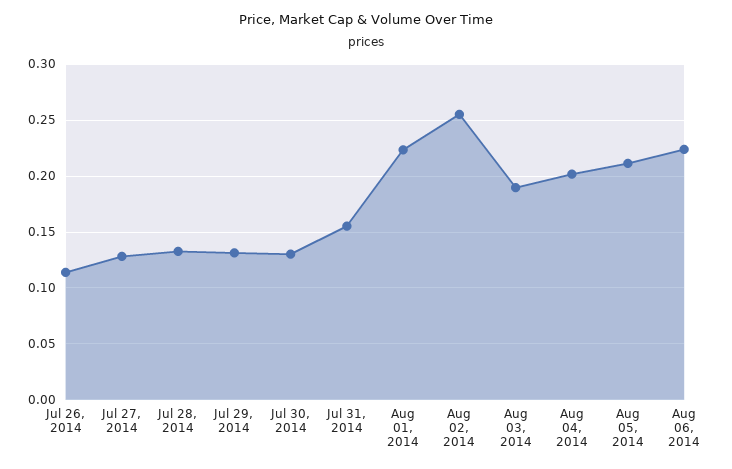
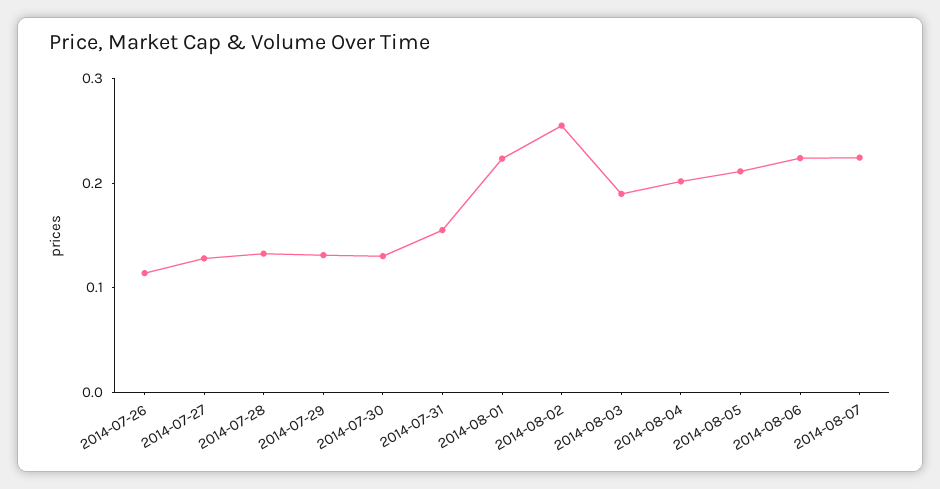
2014-08-07: none -> 0.22

